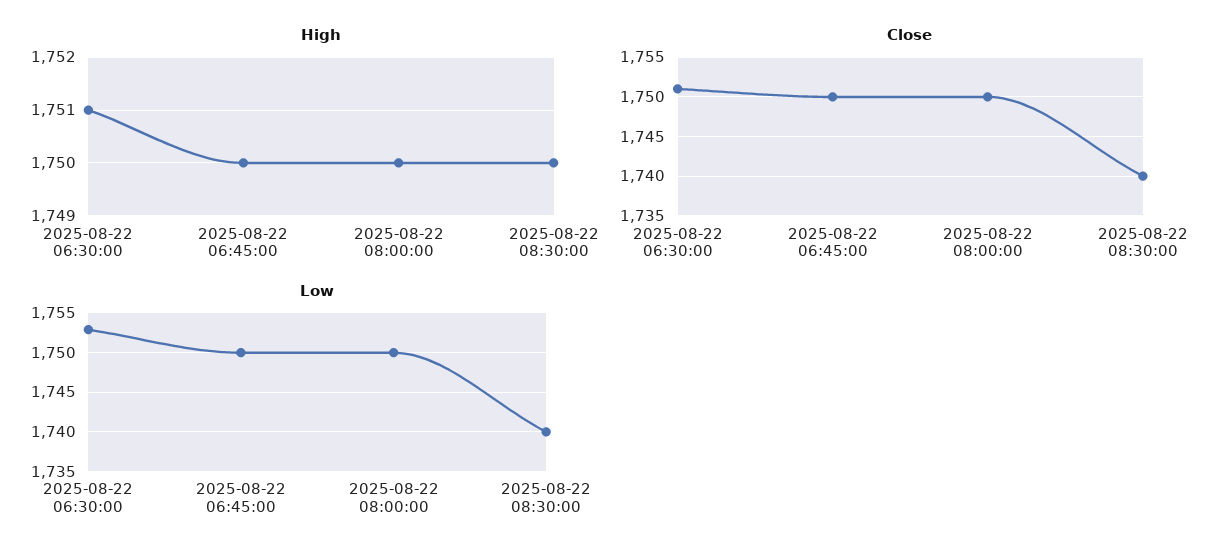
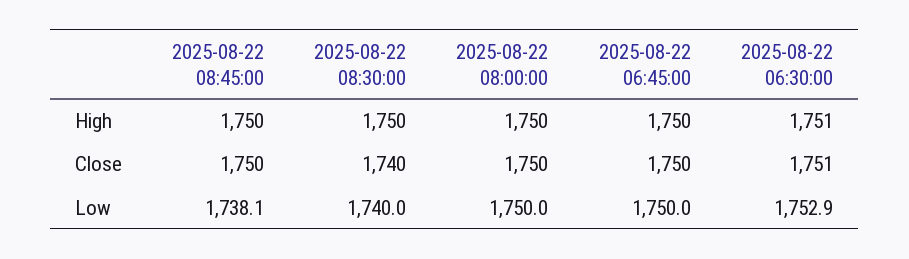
High, 2025-08-22 08:45:00: none -> 1750
Close, 2025-08-22 08:45:00: none -> 1750
Low, 2025-08-22 08:45:00: none -> 1738.1

